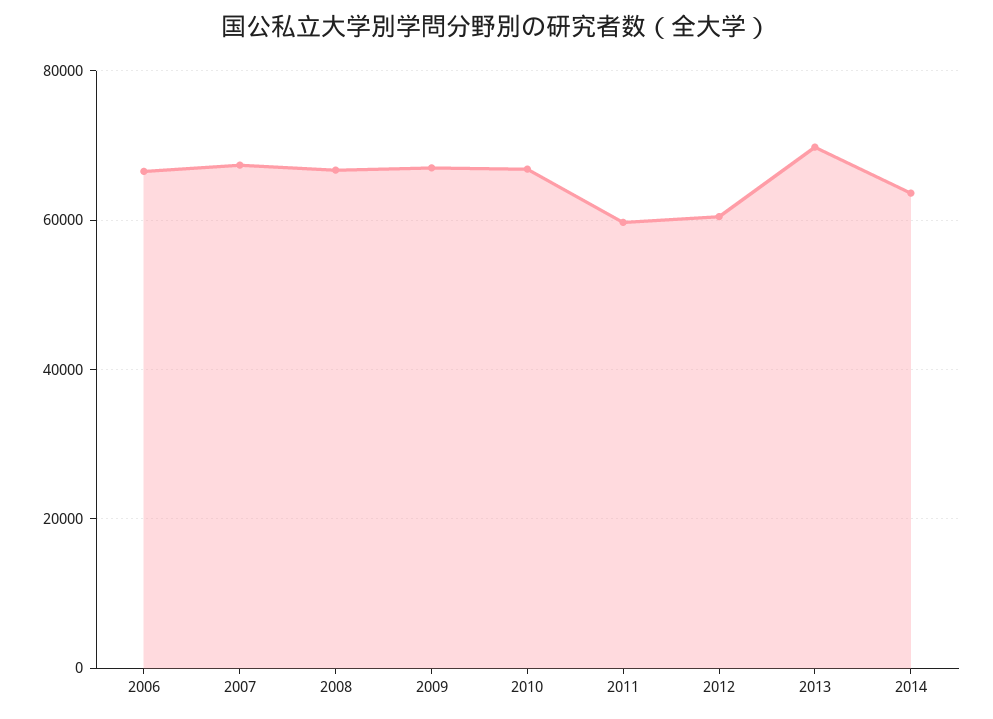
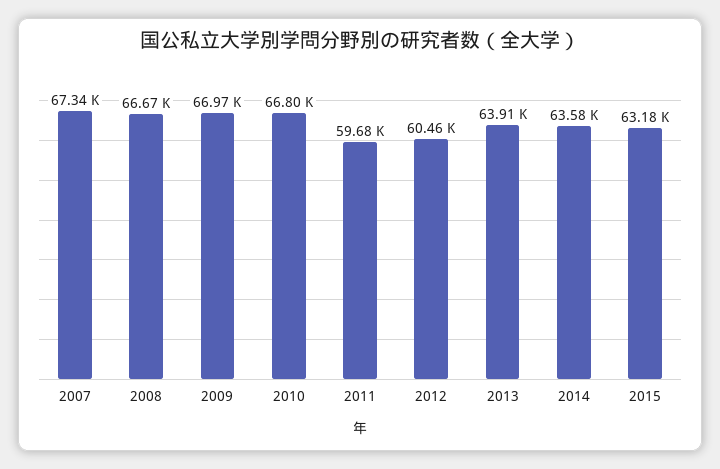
2006: 66000 -> none
2013: 70000 -> 63910
2015: none -> 63180

